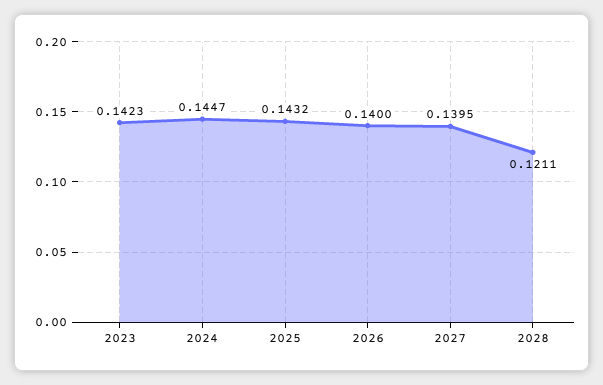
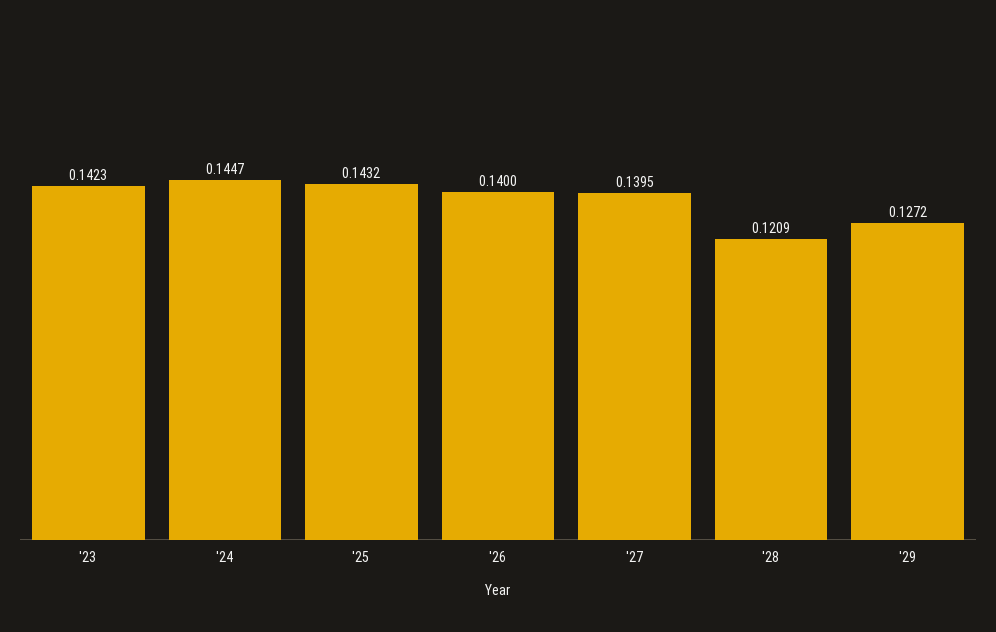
2028: 0.1211 -> 0.1209
'29: none -> 0.1272

